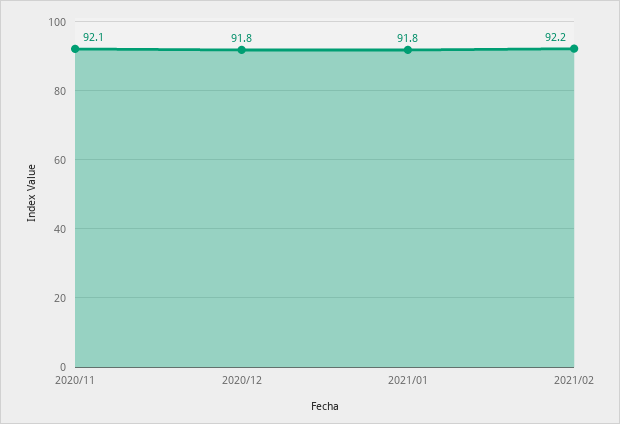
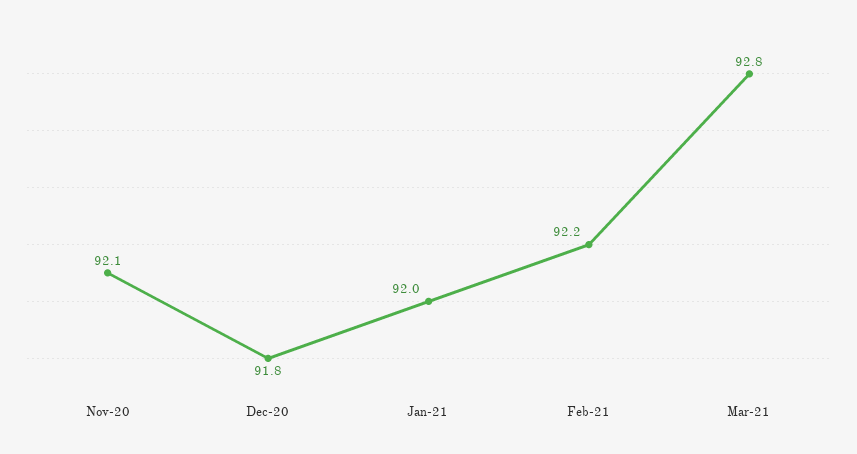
2021/01: 91.8 -> 92
Mar-21: none -> 92.8

